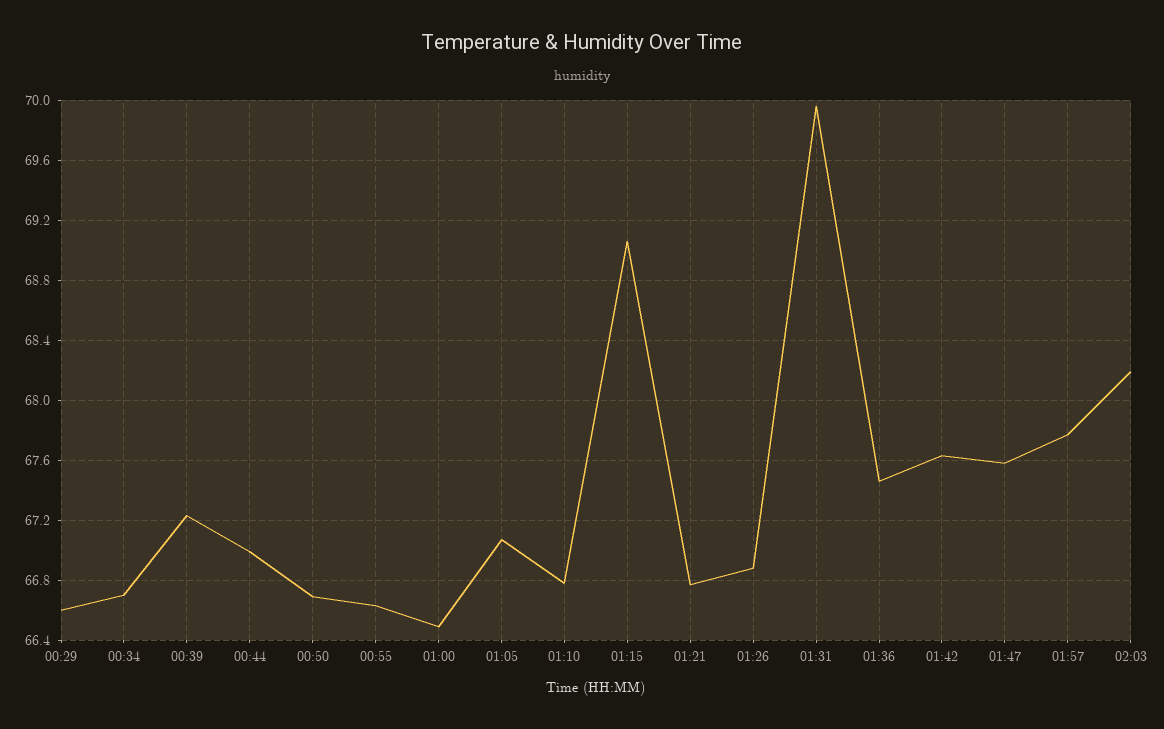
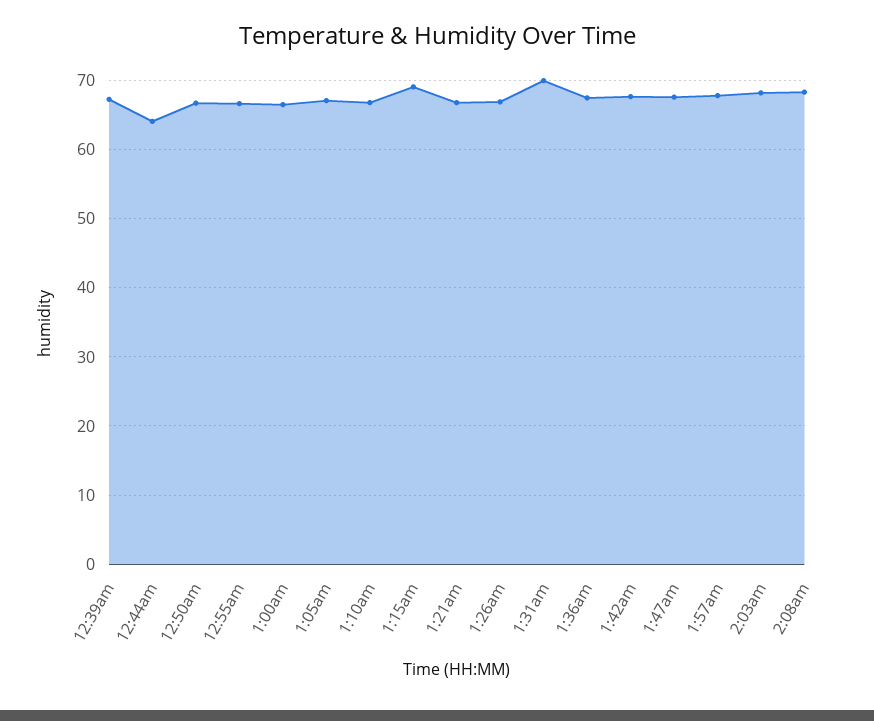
00:29: 66.6 -> none
00:34: 66.7 -> none
00:44: 67 -> 64
2:08am: none -> 68

